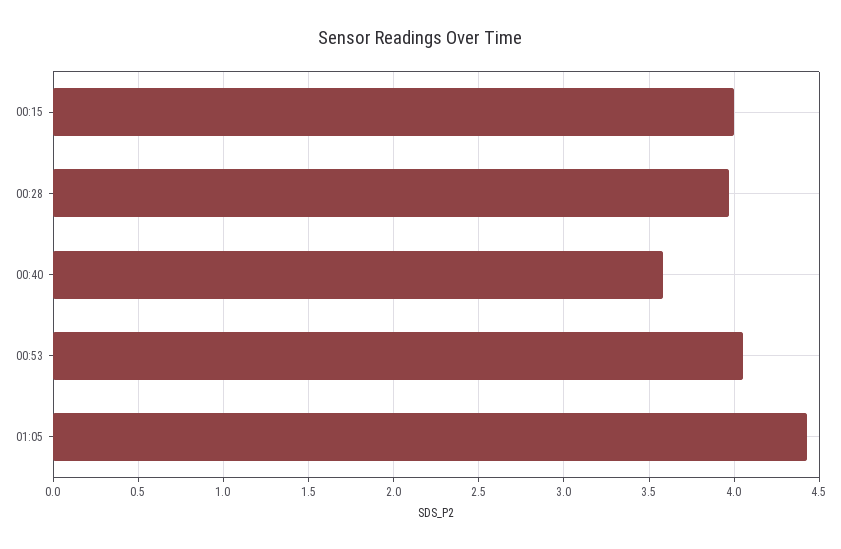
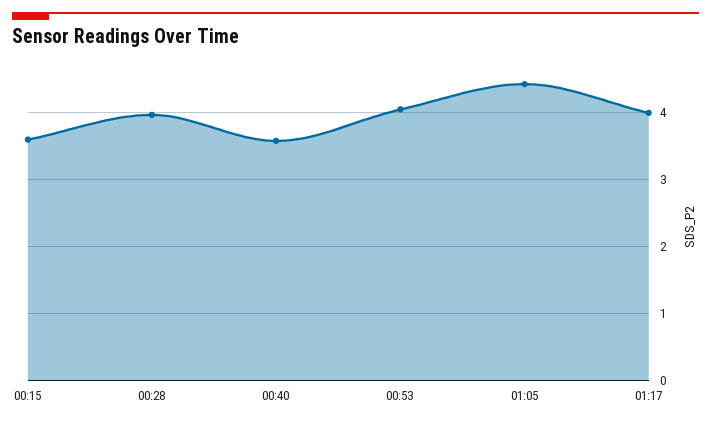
00:15: 4 -> 3.6
01:17: none -> 4

